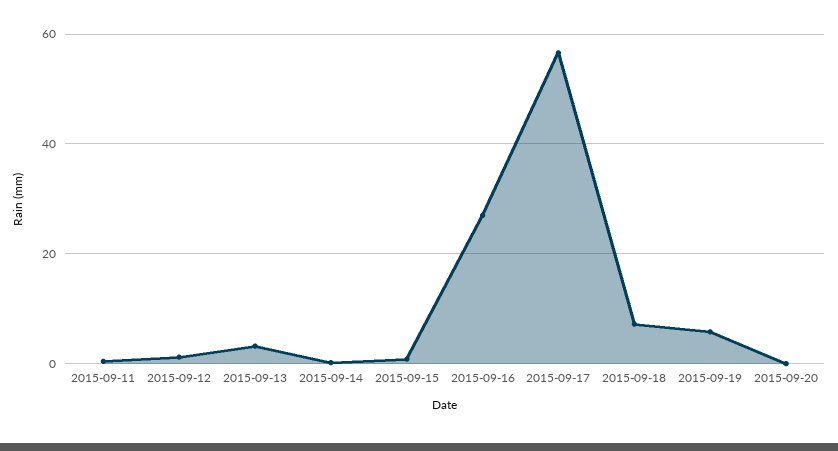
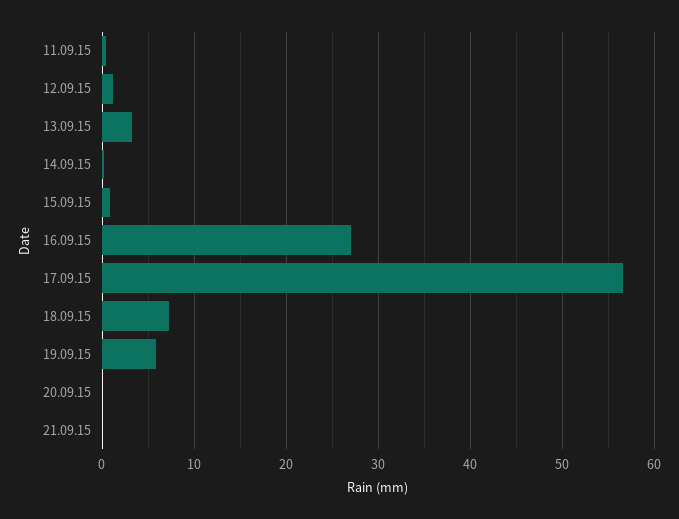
21.09.15: none -> 0

